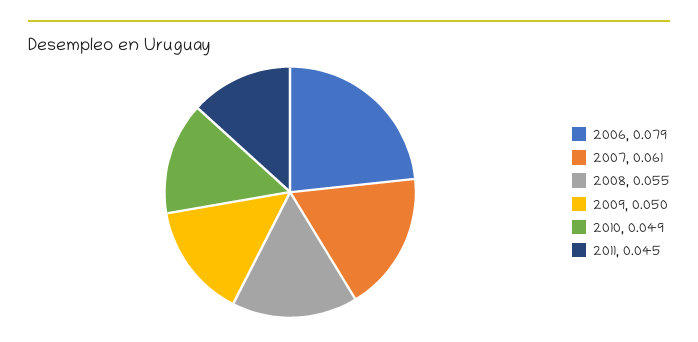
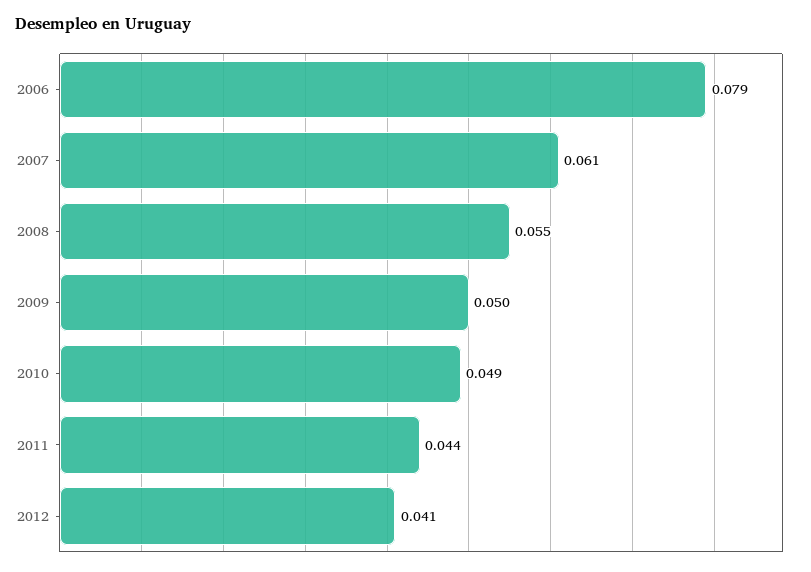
2011: 0.045 -> 0.044
2012: none -> 0.041

